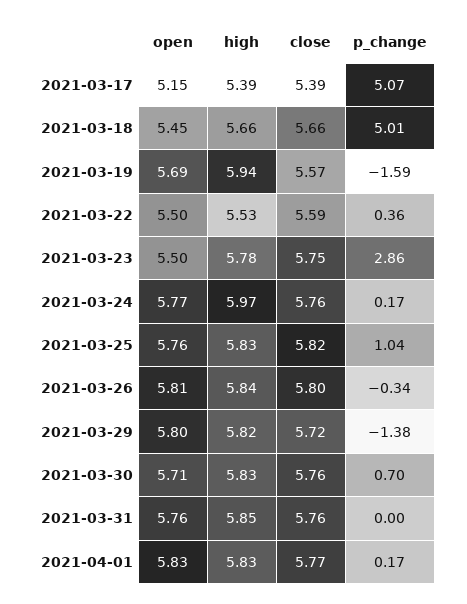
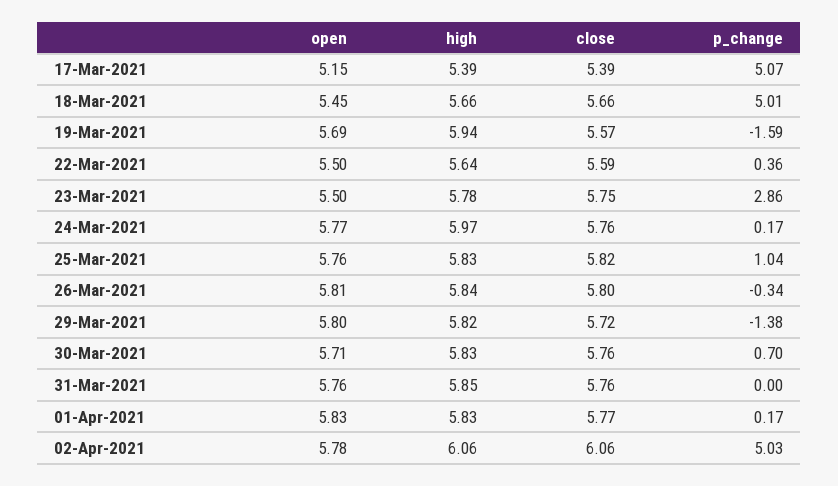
high, 2021-03-22: 5.53 -> 5.64
open, 02-Apr-2021: none -> 5.78
high, 02-Apr-2021: none -> 6.06
close, 02-Apr-2021: none -> 6.06
p_change, 02-Apr-2021: none -> 5.03

